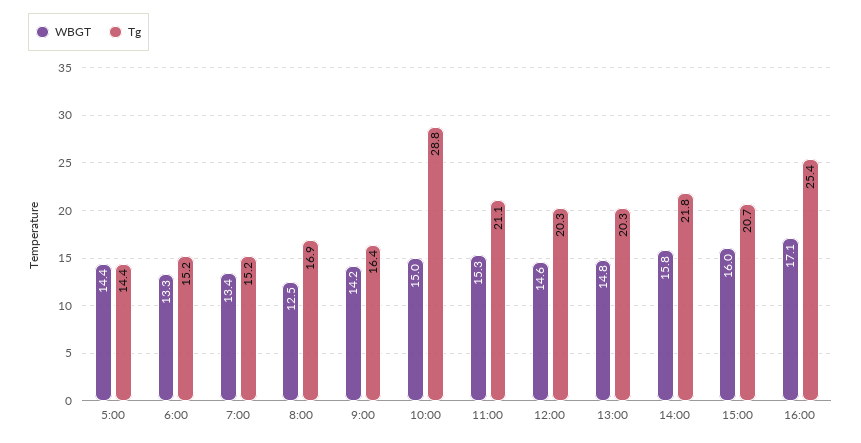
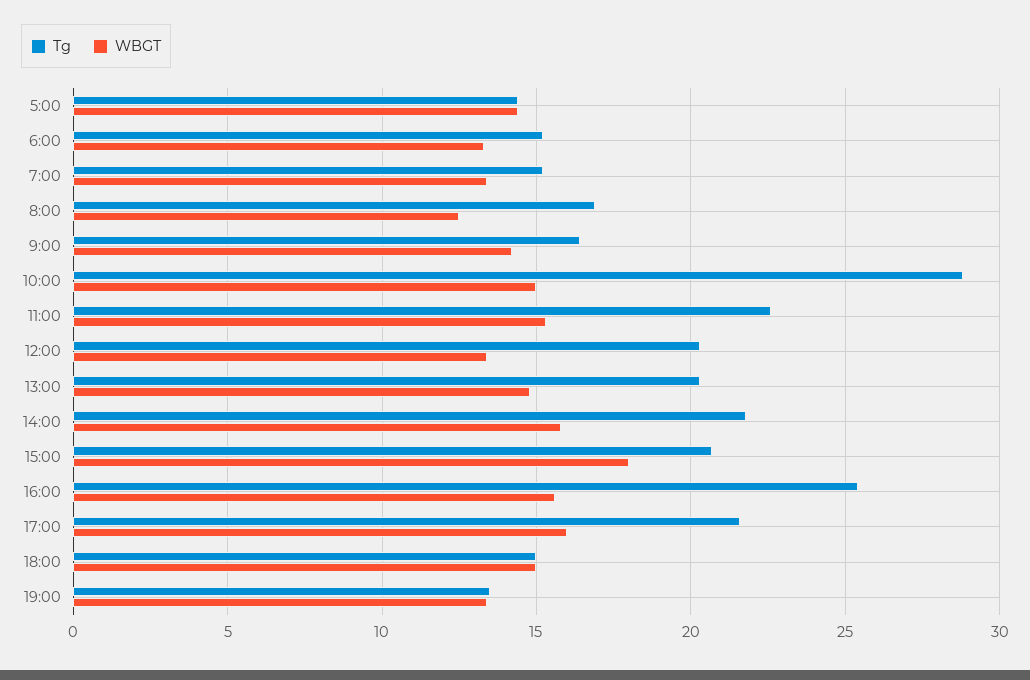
Tg, 11:00: 21.1 -> 22.5
WBGT, 12:00: 14.6 -> 13.5
WBGT, 15:00: 16 -> 18
WBGT, 16:00: 17.1 -> 15.5
Tg, 17:00: none -> 21.5
WBGT, 17:00: none -> 16
Tg, 18:00: none -> 15
WBGT, 18:00: none -> 15
Tg, 19:00: none -> 13.5
WBGT, 19:00: none -> 13.5

